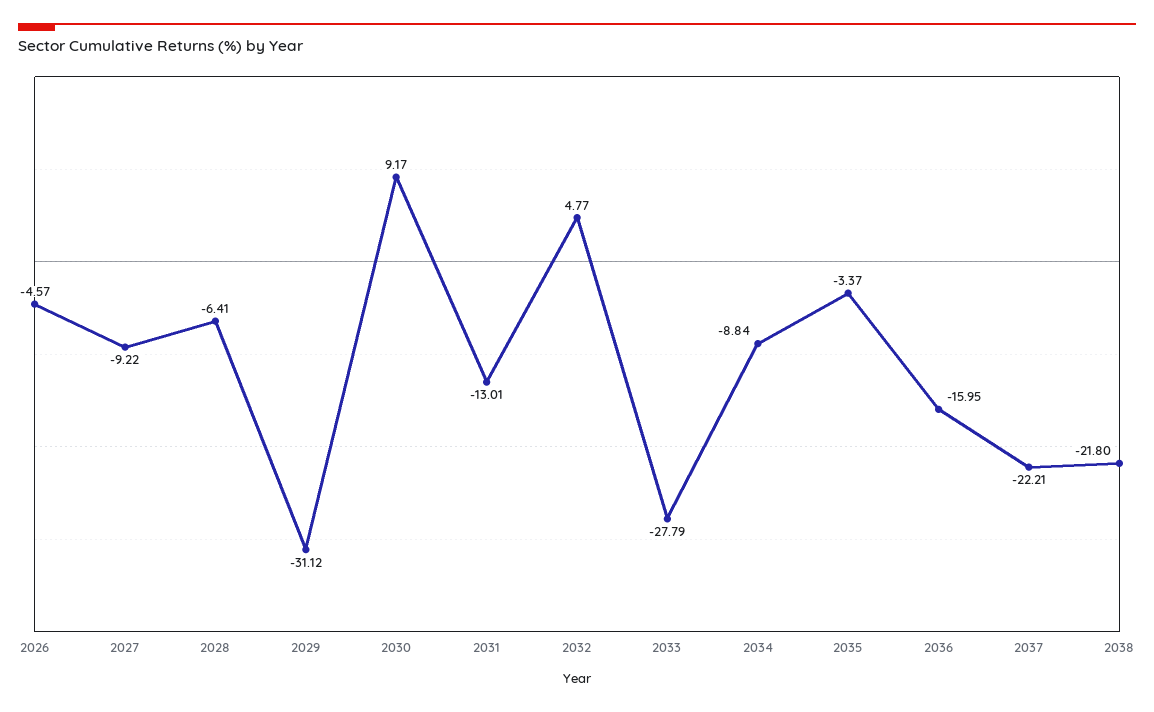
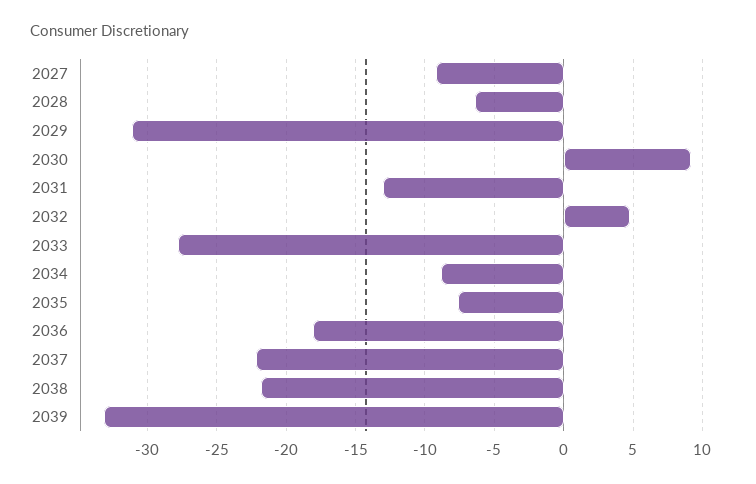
2026: -4.57 -> none
2035: -3.37 -> -7.5
2036: -15.95 -> -18
2039: none -> -33

